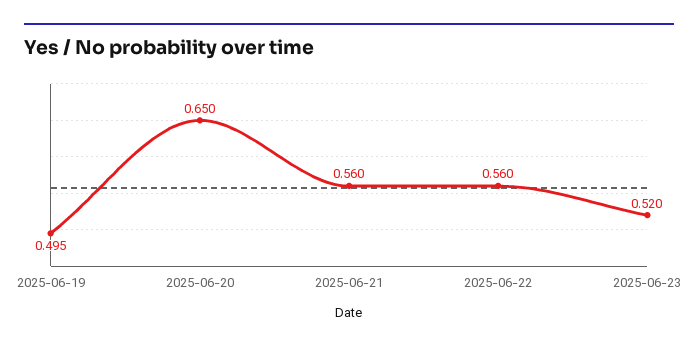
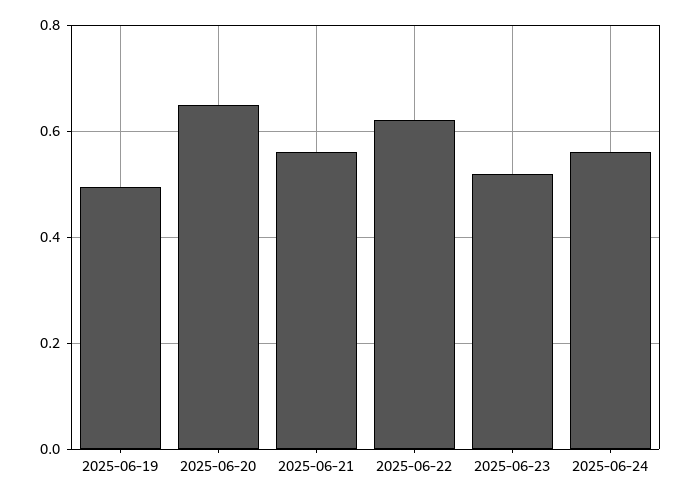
2025-06-22: 0.56 -> 0.62
2025-06-24: none -> 0.56

